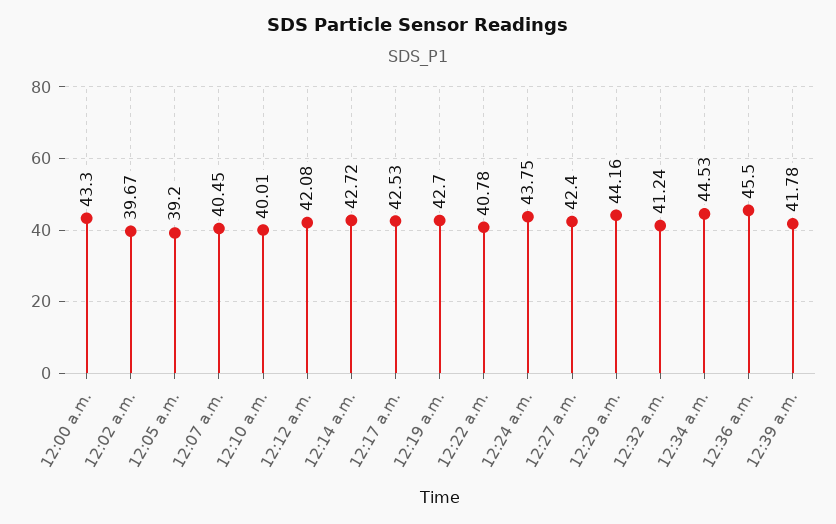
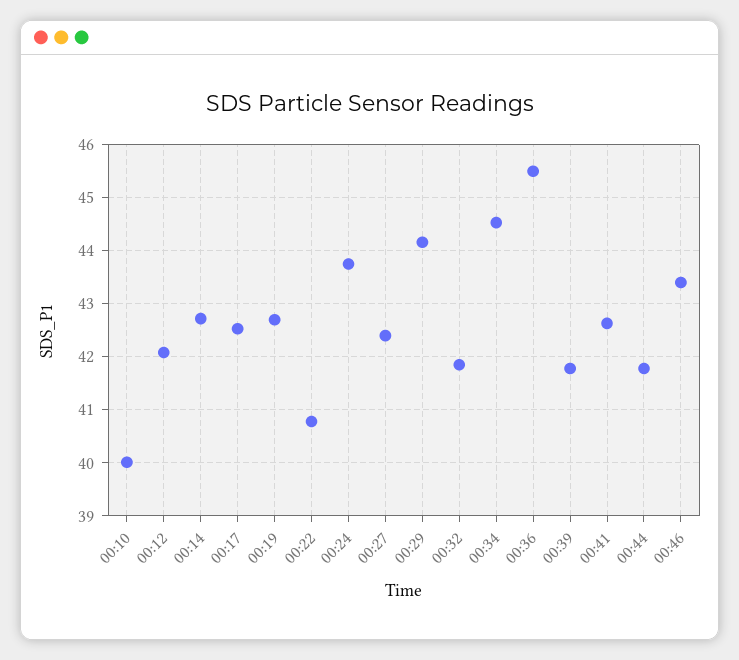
12:00 a.m.: 43.3 -> none
12:02 a.m.: 39.67 -> none
12:05 a.m.: 39.2 -> none
12:07 a.m.: 40.45 -> none
12:32 a.m.: 41.24 -> 41.8
00:41: none -> 42.6
00:44: none -> 41.8
00:46: none -> 43.4

